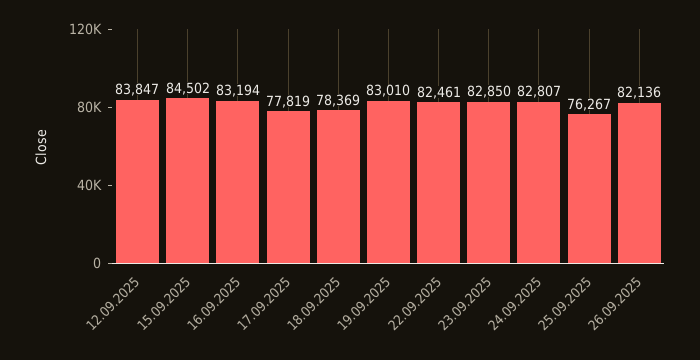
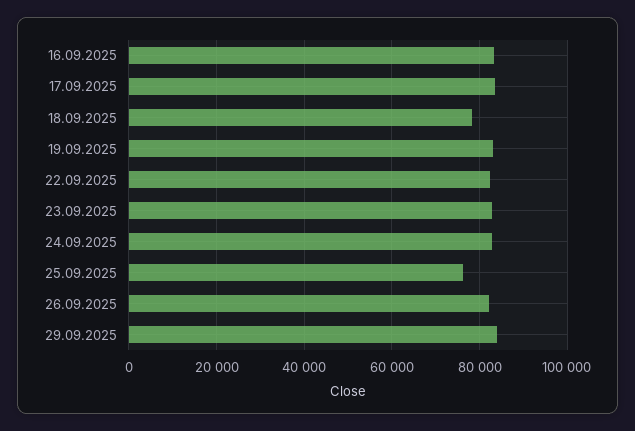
12.09.2025: 83847 -> none
15.09.2025: 84502 -> none
17.09.2025: 77819 -> 84000
29.09.2025: none -> 84000

